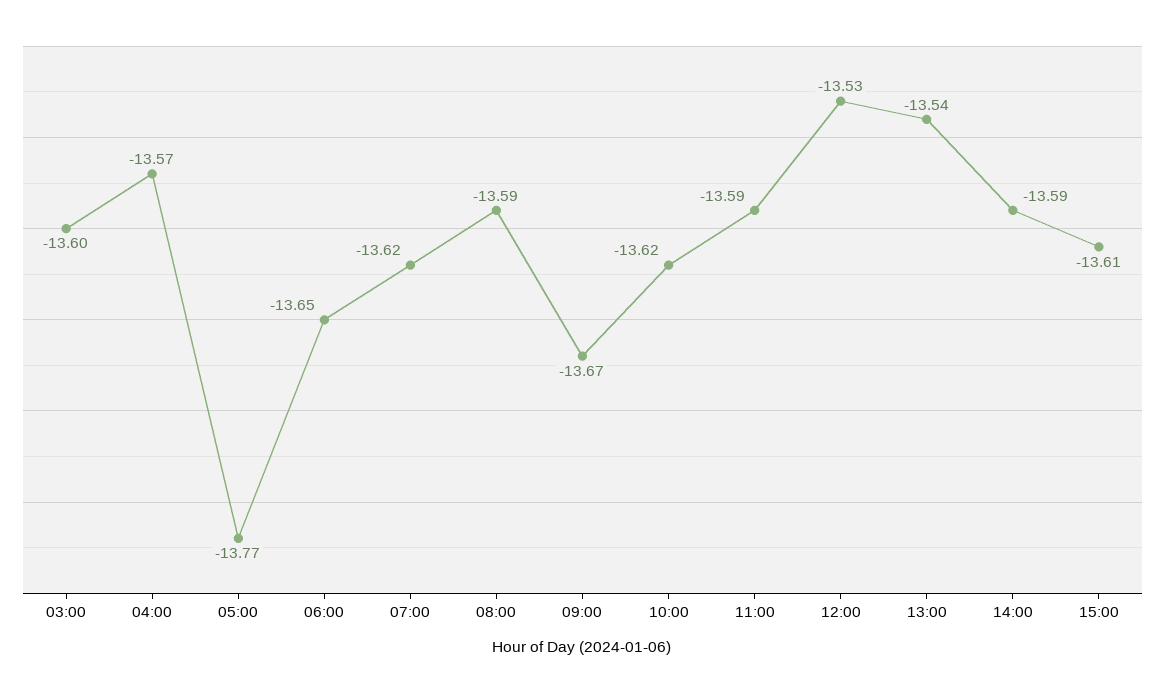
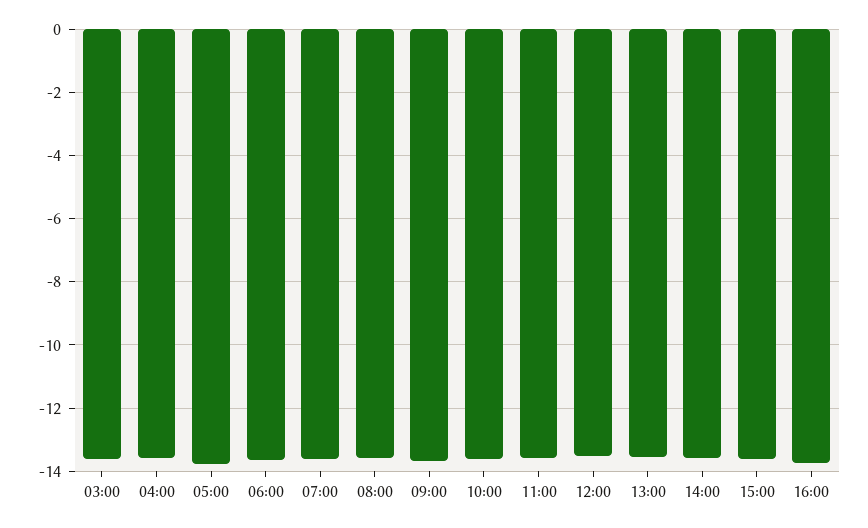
16:00: none -> -13.8

